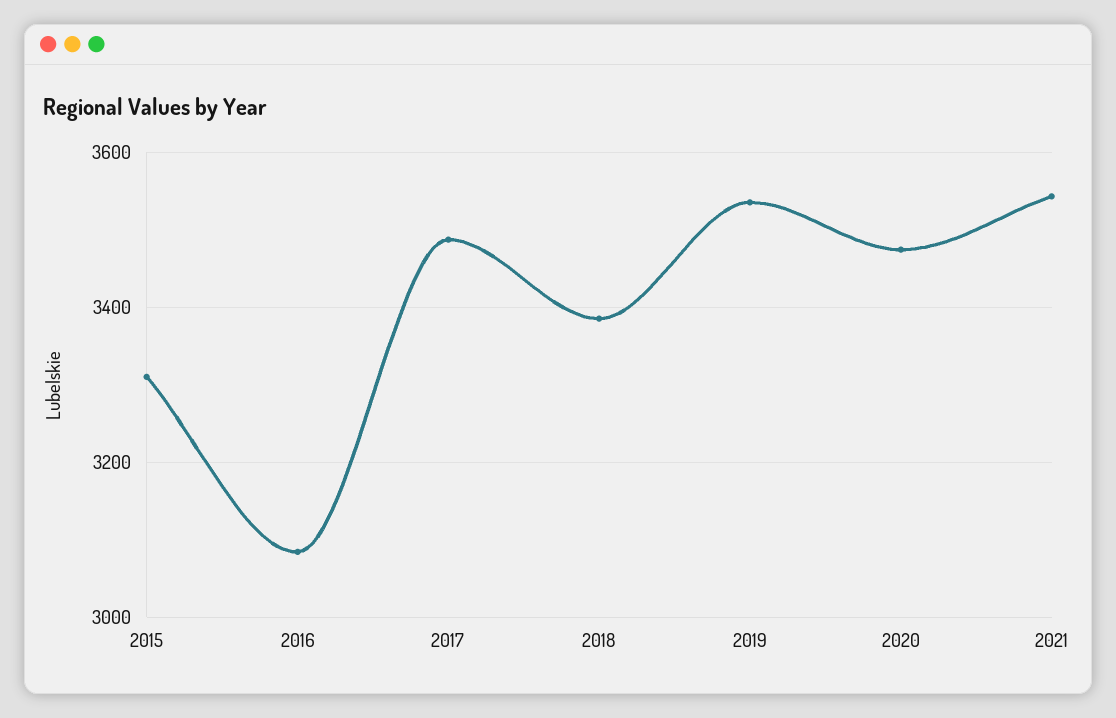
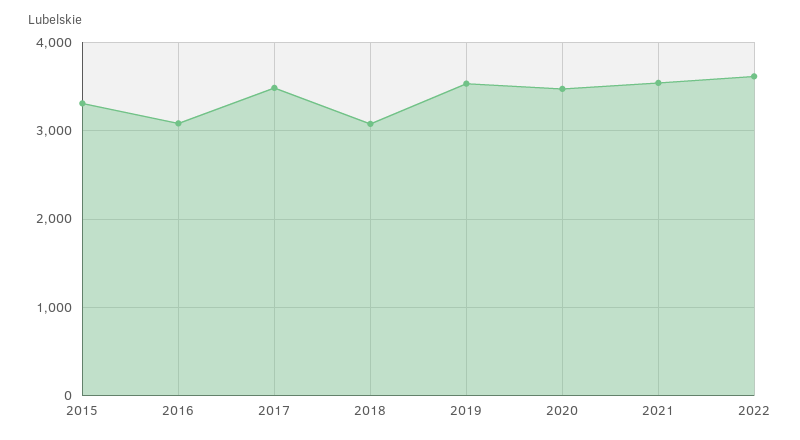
2018: 3380 -> 3100
2022: none -> 3600

